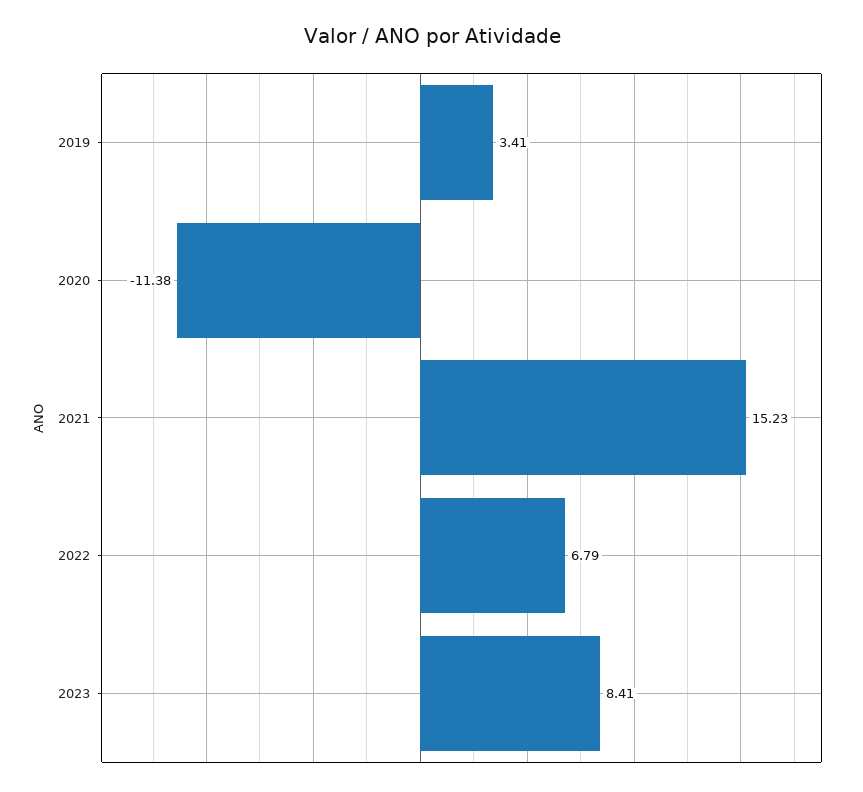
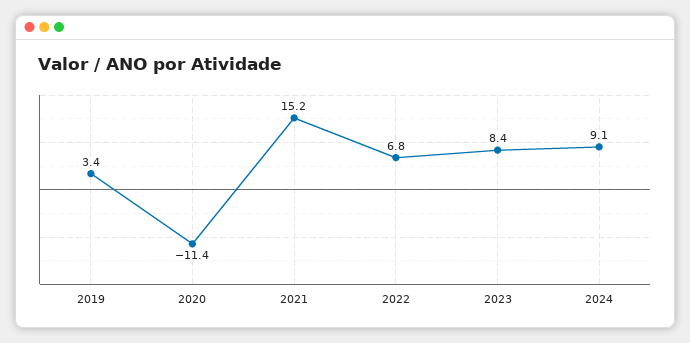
2024: none -> 9.1

